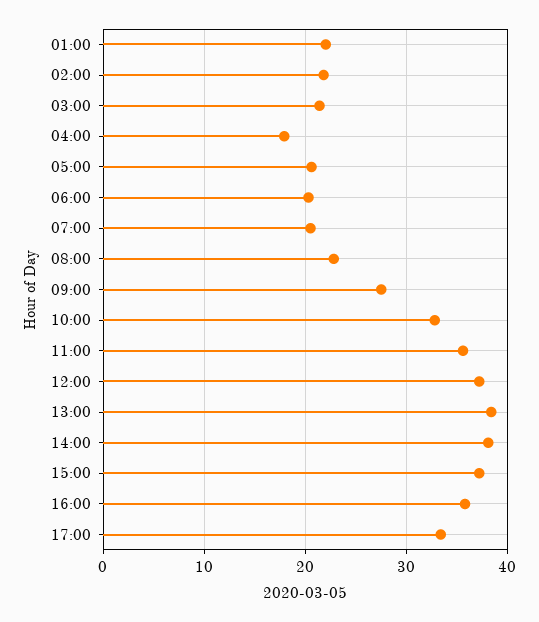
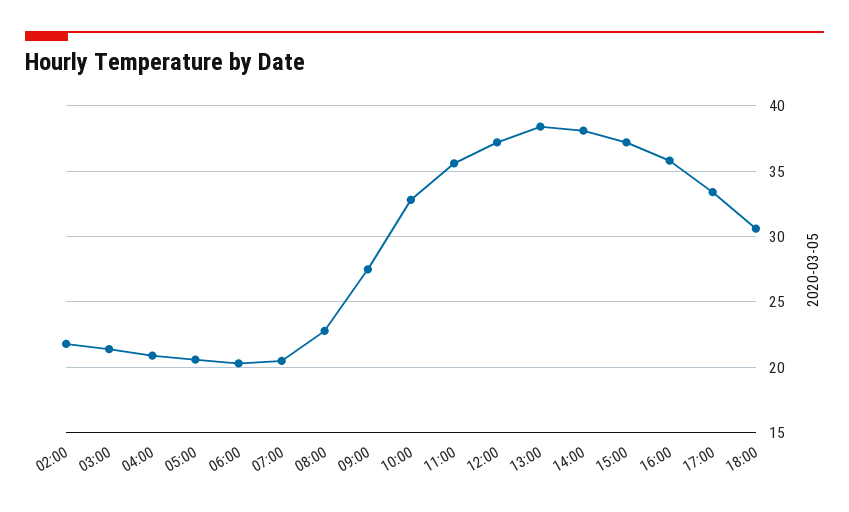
01:00: 22 -> none
04:00: 18 -> 21
18:00: none -> 30.5

